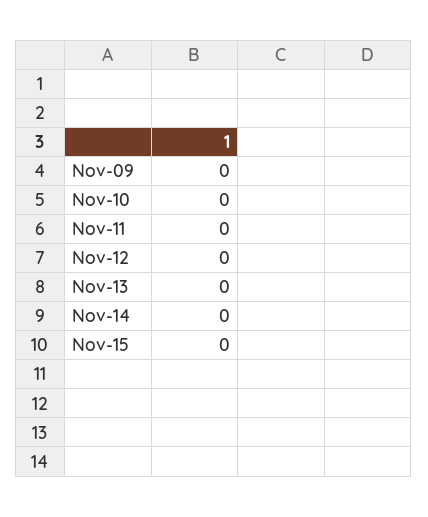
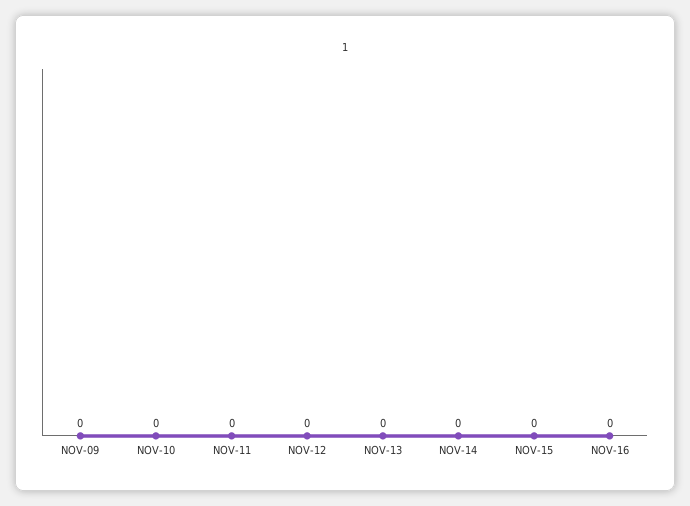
NOV-16: none -> 0

